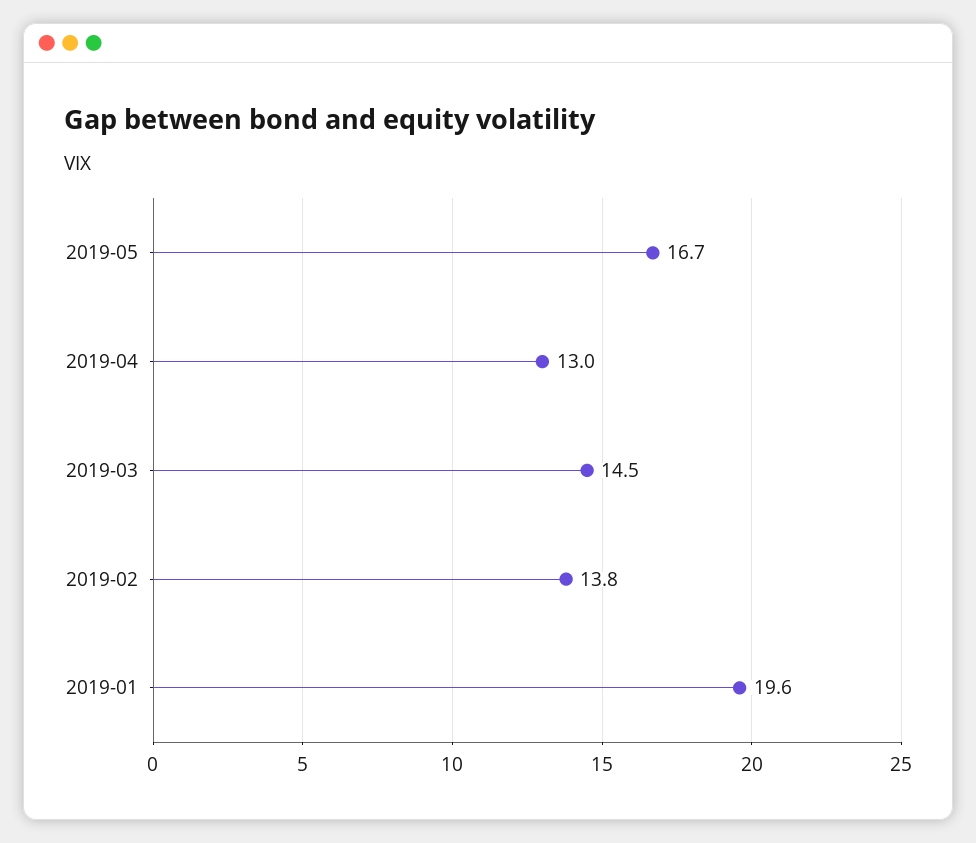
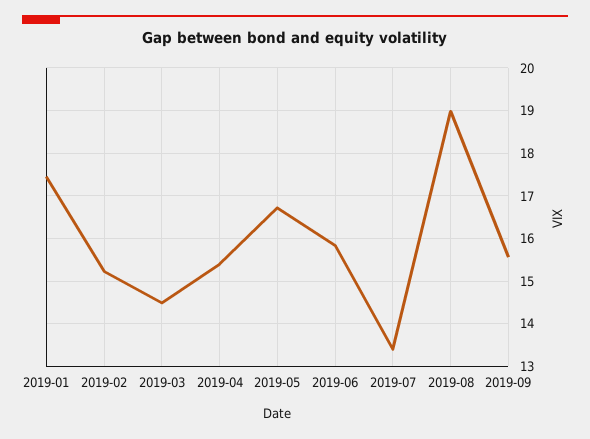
2019-04: 13 -> 15.4
2019-02: 13.8 -> 15.2
2019-01: 19.6 -> 17.4
2019-06: none -> 15.8
2019-07: none -> 13.4
2019-08: none -> 19
2019-09: none -> 15.6

